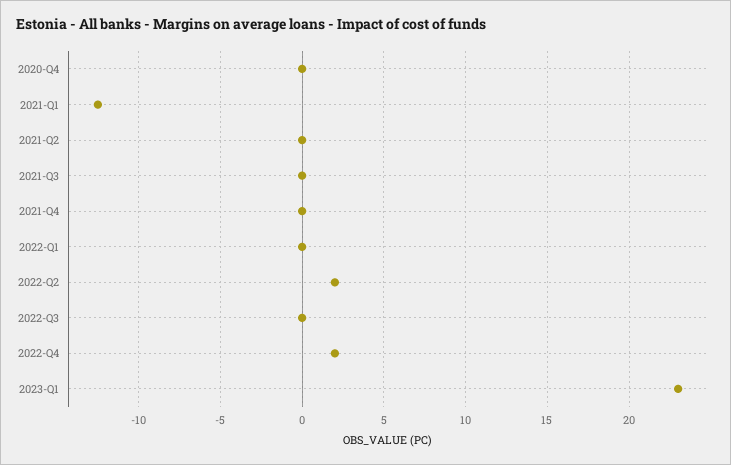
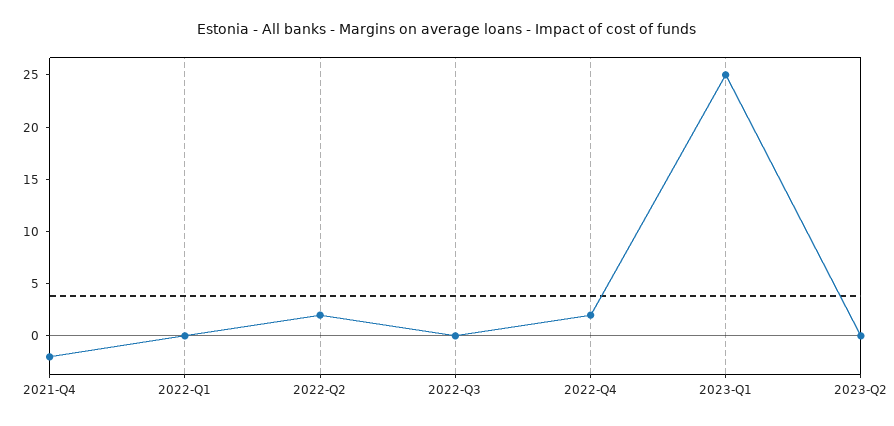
2020-Q4: 0 -> none
2021-Q1: -12.5 -> none
2021-Q2: 0 -> none
2021-Q3: 0 -> none
2021-Q4: 0 -> -2
2023-Q1: 23 -> 25
2023-Q2: none -> 0

